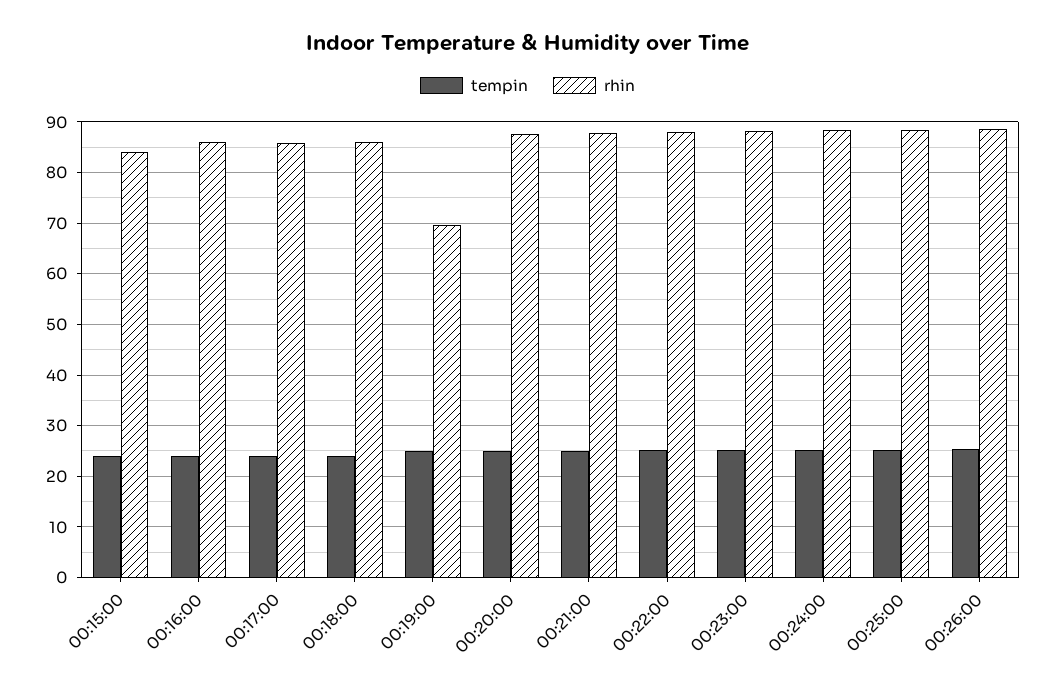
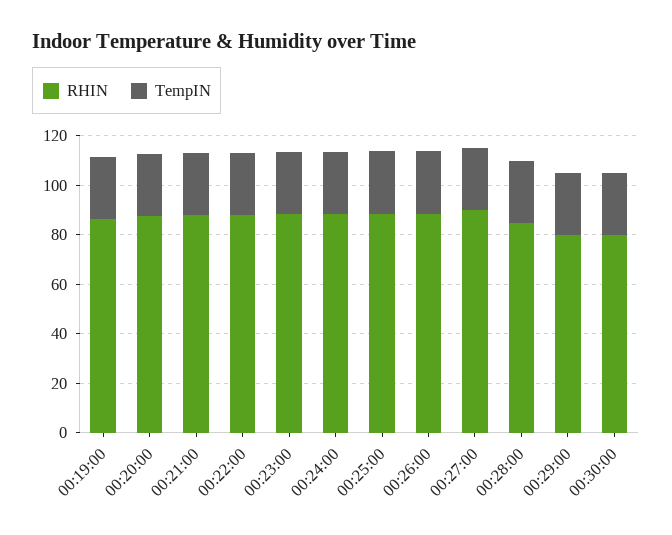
tempin, 00:15:00: 24 -> none
rhin, 00:15:00: 84 -> none
tempin, 00:16:00: 24 -> none
rhin, 00:16:00: 86 -> none
tempin, 00:17:00: 24 -> none
rhin, 00:17:00: 86 -> none
tempin, 00:18:00: 24 -> none
rhin, 00:18:00: 86 -> none
rhin, 00:19:00: 70 -> 85
rhin, 00:27:00: none -> 90
tempin, 00:27:00: none -> 25
rhin, 00:28:00: none -> 85
tempin, 00:28:00: none -> 25
rhin, 00:29:00: none -> 80
tempin, 00:29:00: none -> 25
rhin, 00:30:00: none -> 80
tempin, 00:30:00: none -> 25

